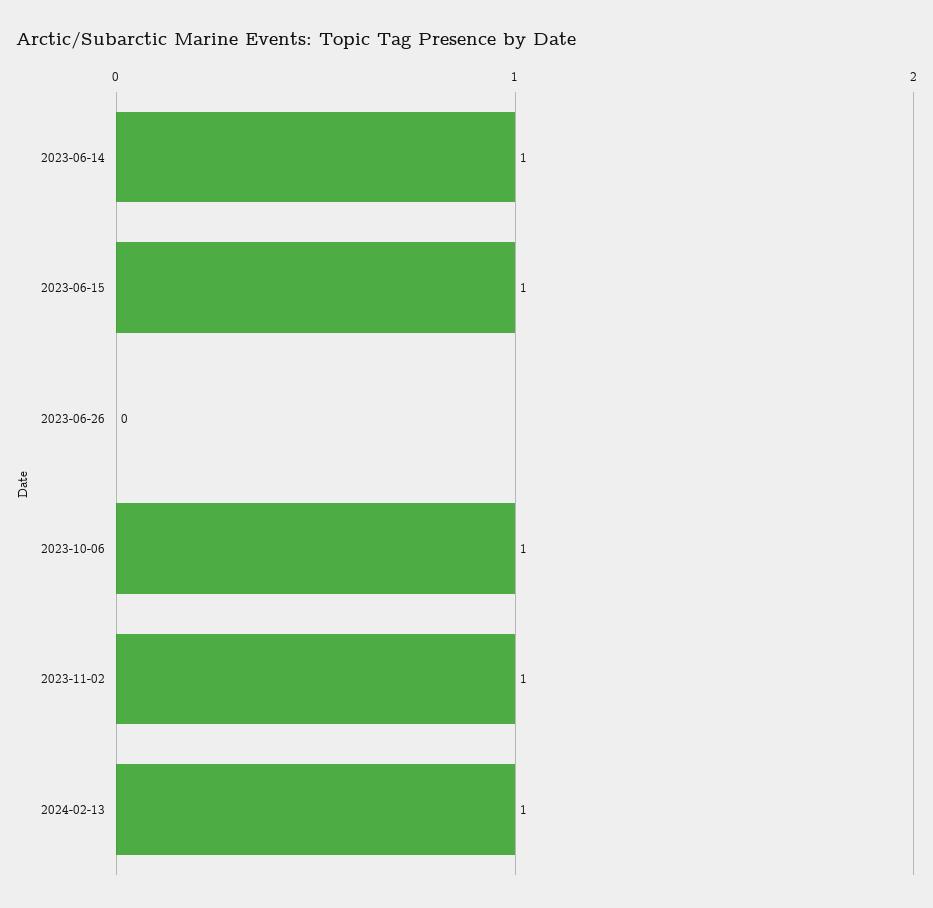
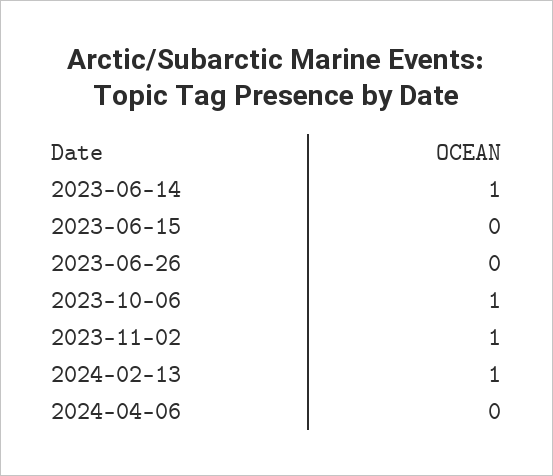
2023-06-15: 1 -> 0
2024-04-06: none -> 0

